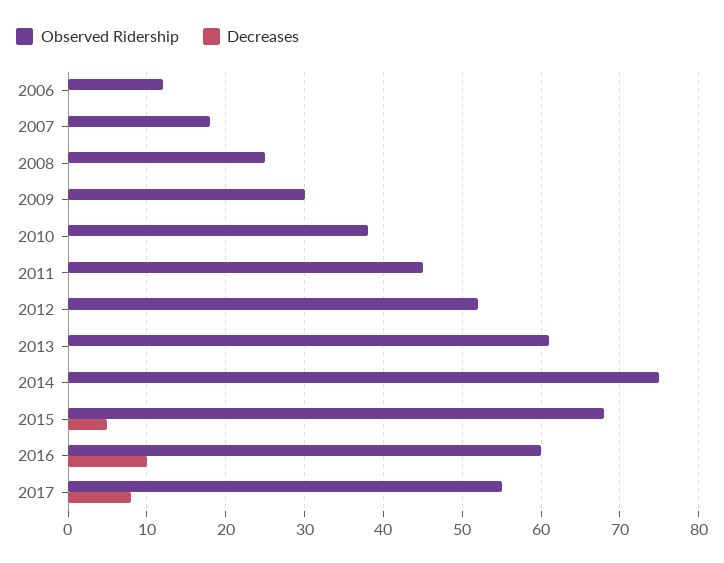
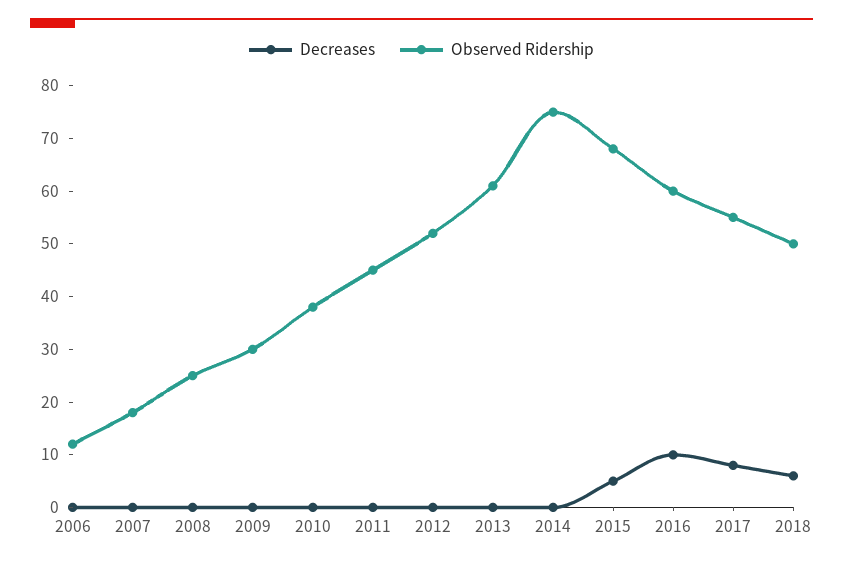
Decreases, 2018: none -> 5
Observed Ridership, 2018: none -> 50

